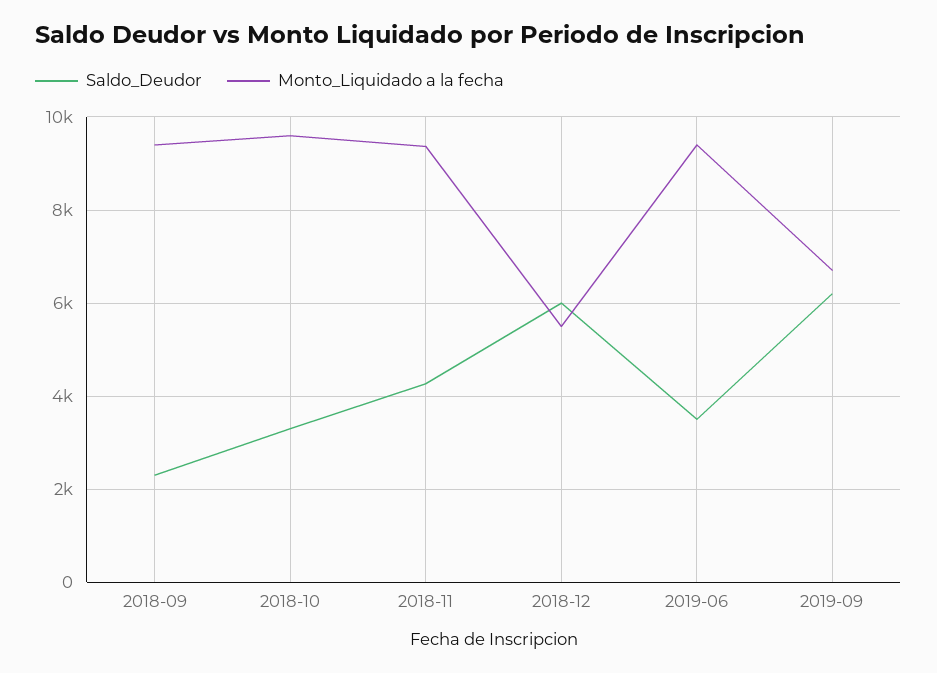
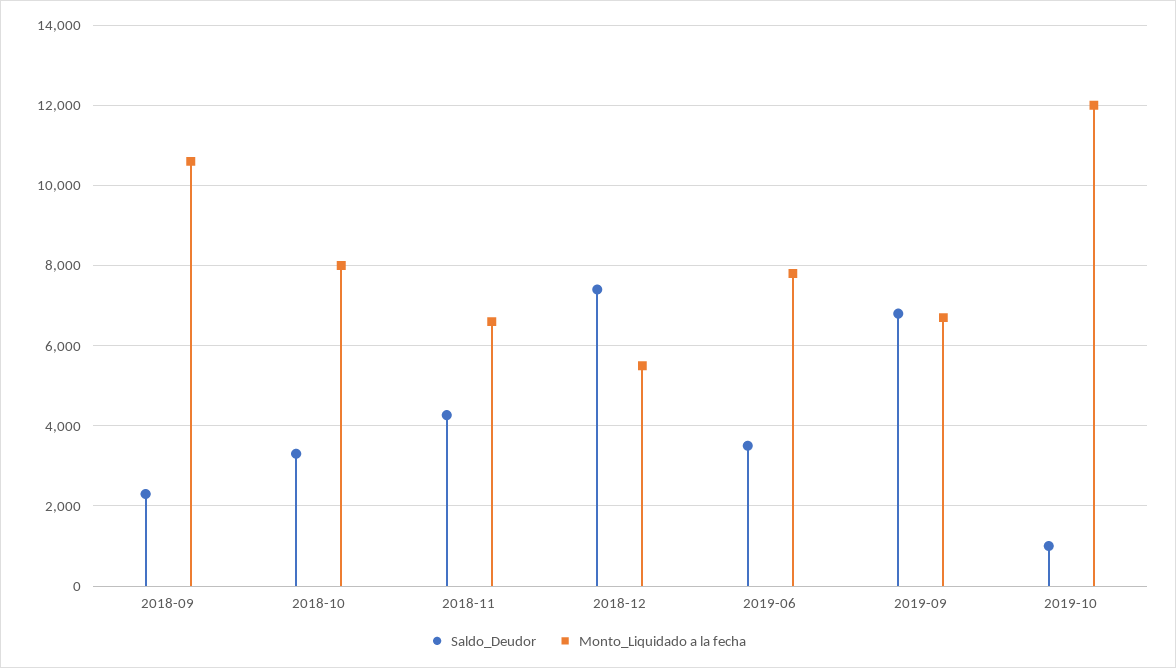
Monto_Liquidado a la fecha, 2018-09: 9400 -> 10600
Monto_Liquidado a la fecha, 2018-10: 9600 -> 8000
Monto_Liquidado a la fecha, 2018-11: 9400 -> 6600
Saldo_Deudor, 2018-12: 6000 -> 7400
Monto_Liquidado a la fecha, 2019-06: 9400 -> 7800
Saldo_Deudor, 2019-09: 6200 -> 6800
Saldo_Deudor, 2019-10: none -> 1000
Monto_Liquidado a la fecha, 2019-10: none -> 12000

